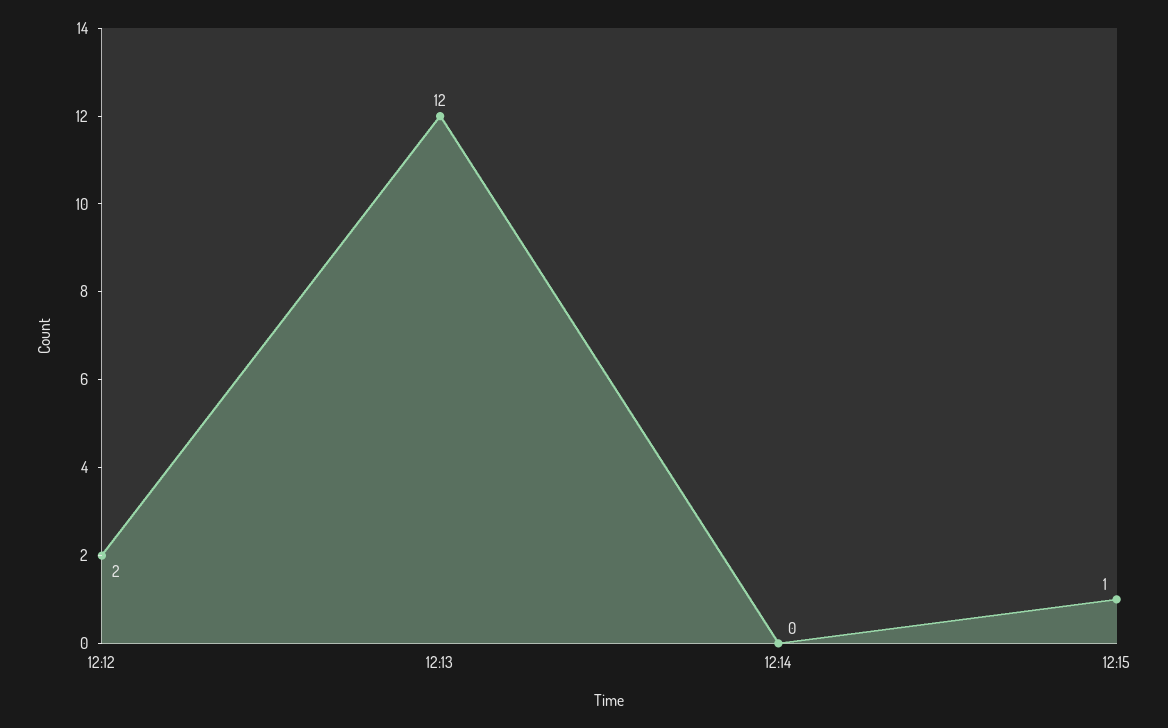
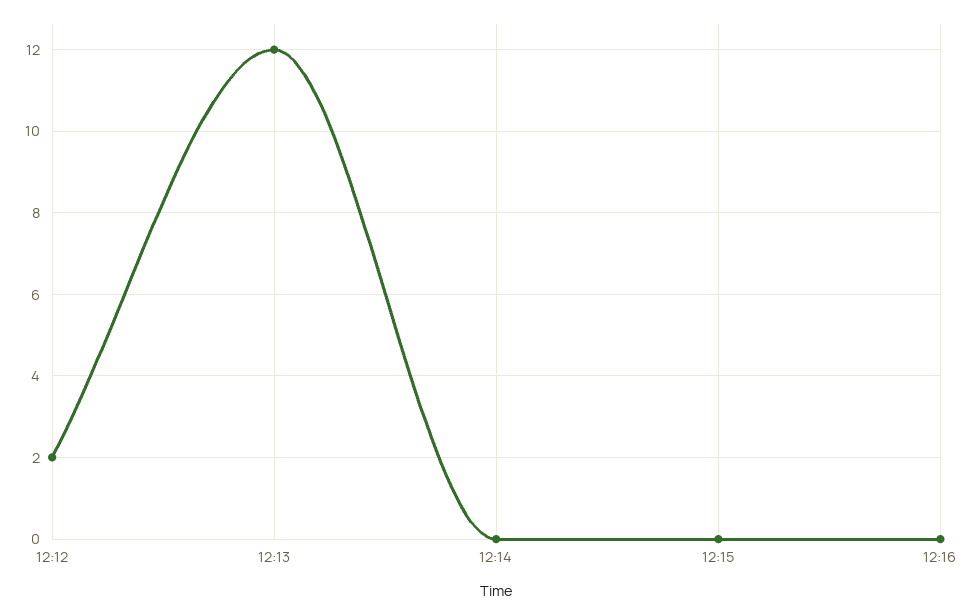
12:15: 1 -> 0
12:16: none -> 0

